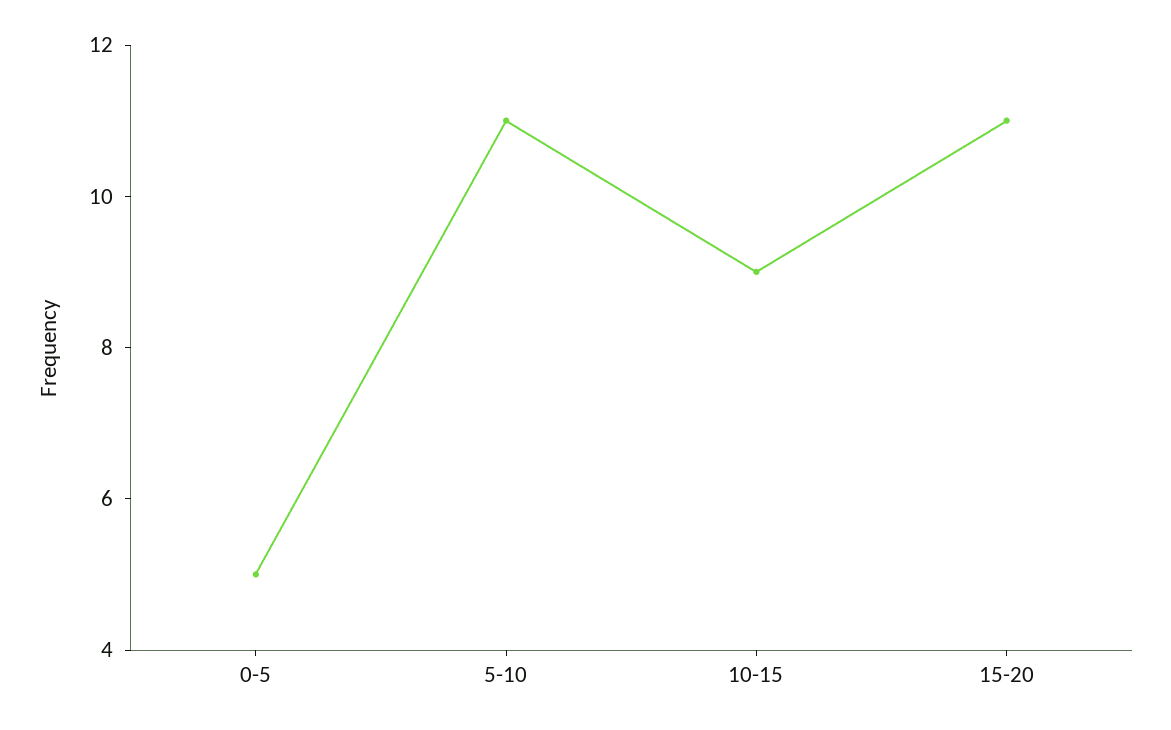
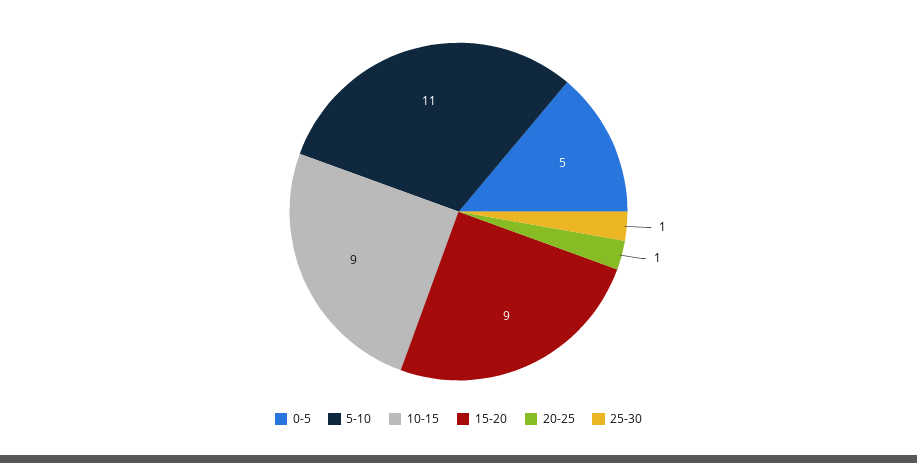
15-20: 11 -> 9
20-25: none -> 1
25-30: none -> 1

